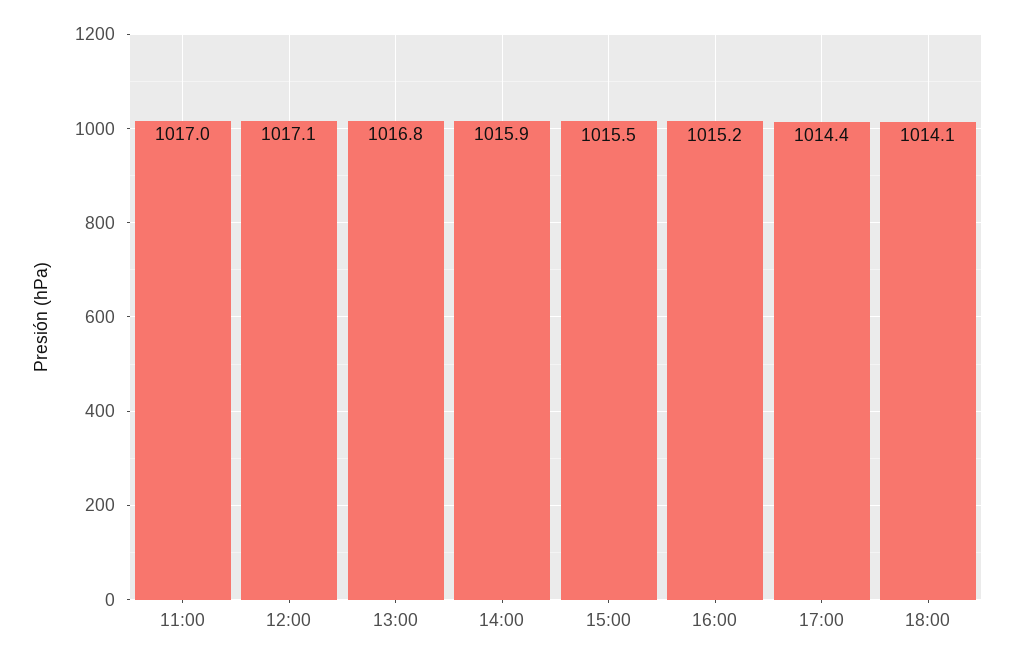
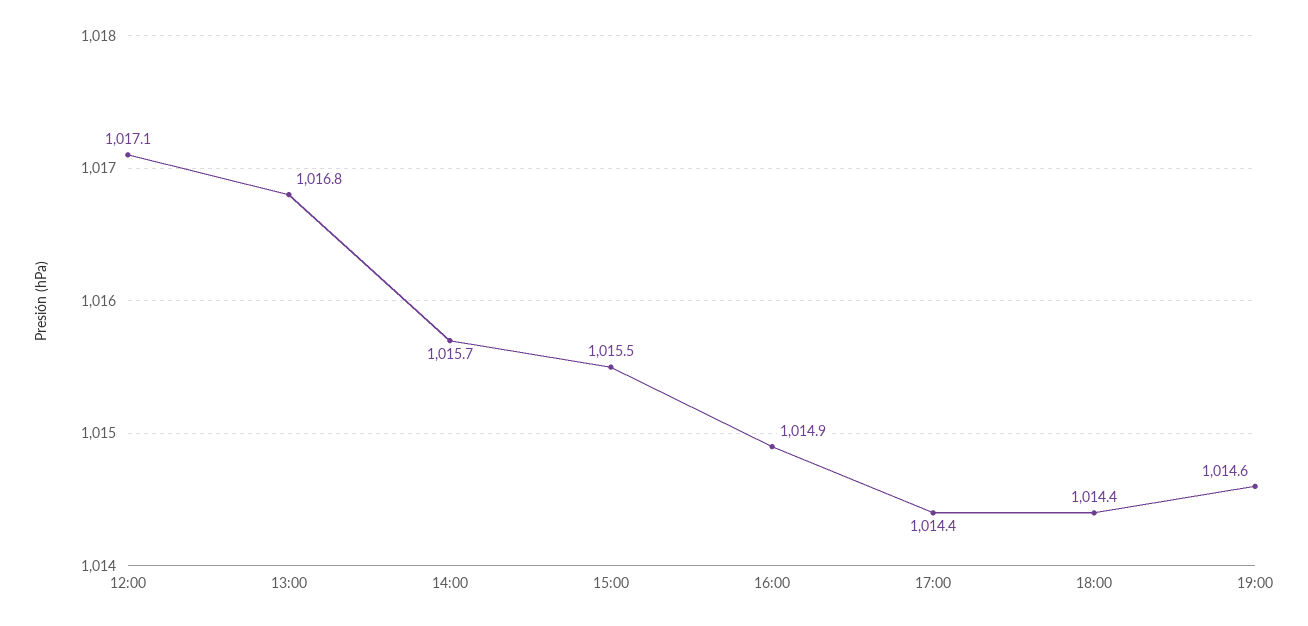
11:00: 1017 -> none
14:00: 1015.9 -> 1015.7
16:00: 1015.2 -> 1014.9
18:00: 1014.1 -> 1014.4
19:00: none -> 1014.6

